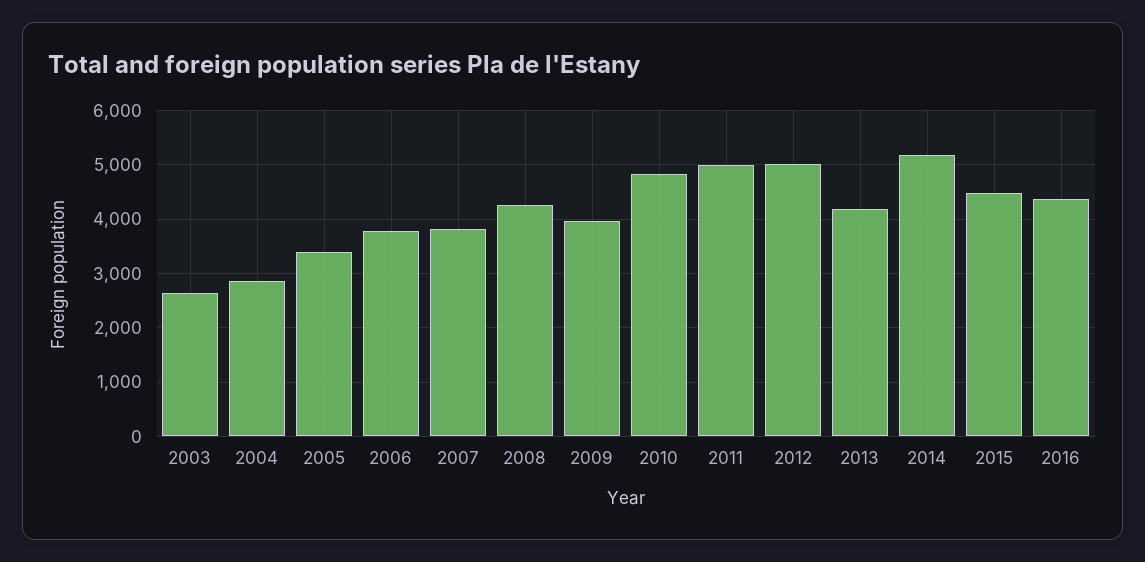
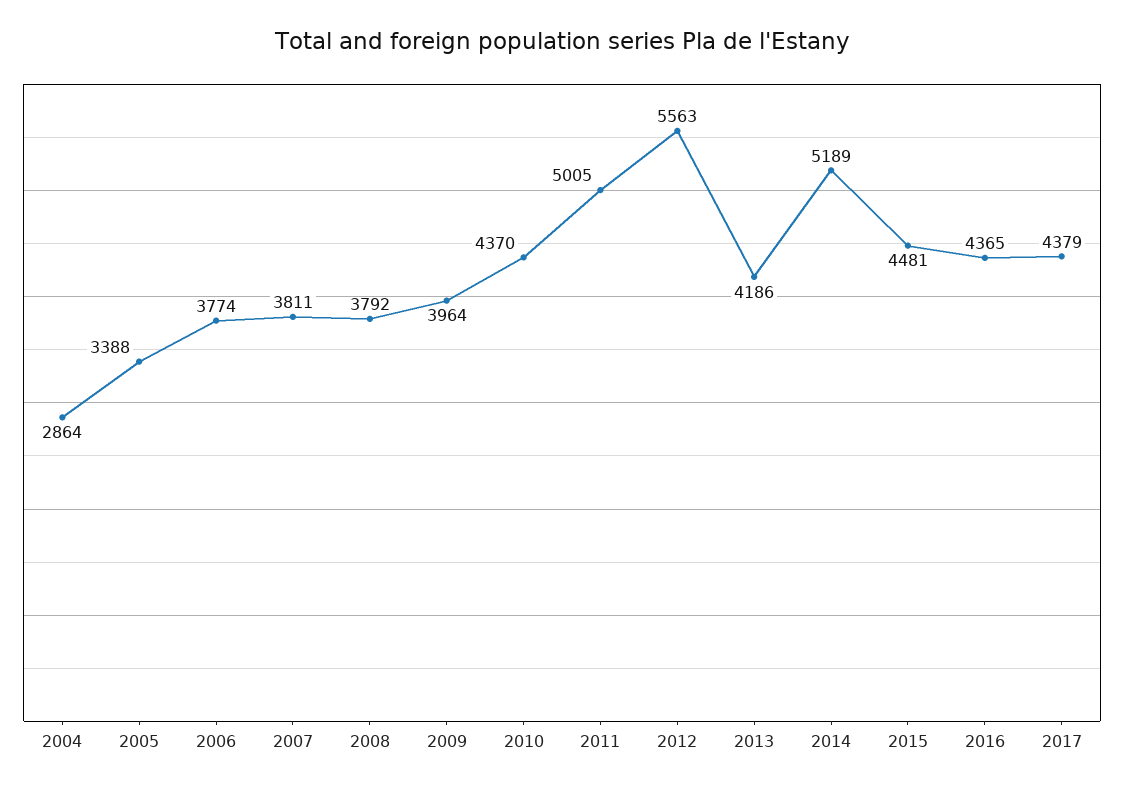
2003: 2600 -> none
2008: 4200 -> 3792
2010: 4800 -> 4370
2012: 5000 -> 5563
2017: none -> 4379

